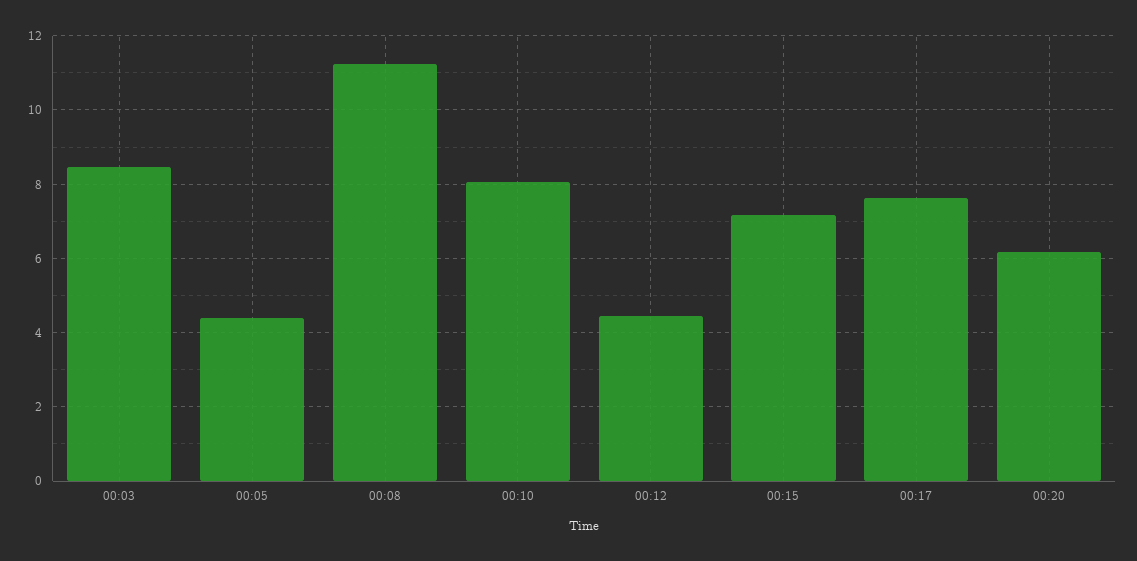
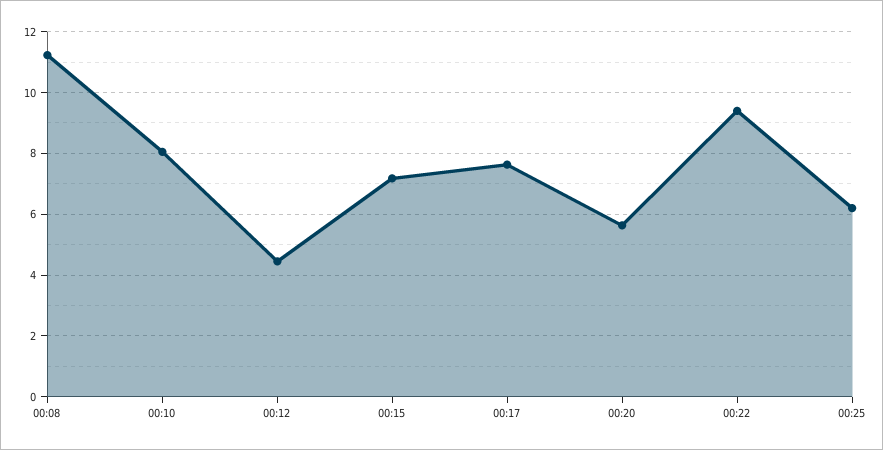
00:03: 8.4 -> none
00:05: 4.4 -> none
00:20: 6.2 -> 5.6
00:22: none -> 9.4
00:25: none -> 6.2

